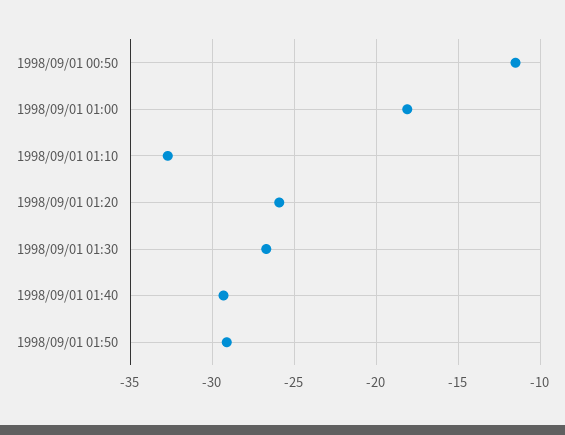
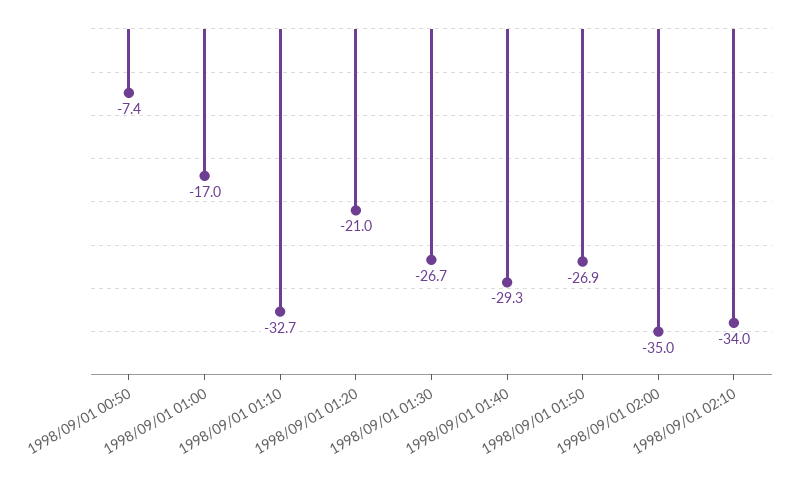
1998/09/01 00:50: -11.5 -> -7.4
1998/09/01 01:00: -18 -> -17
1998/09/01 01:20: -26 -> -21
1998/09/01 01:50: -29 -> -26.9
1998/09/01 02:00: none -> -35
1998/09/01 02:10: none -> -34

